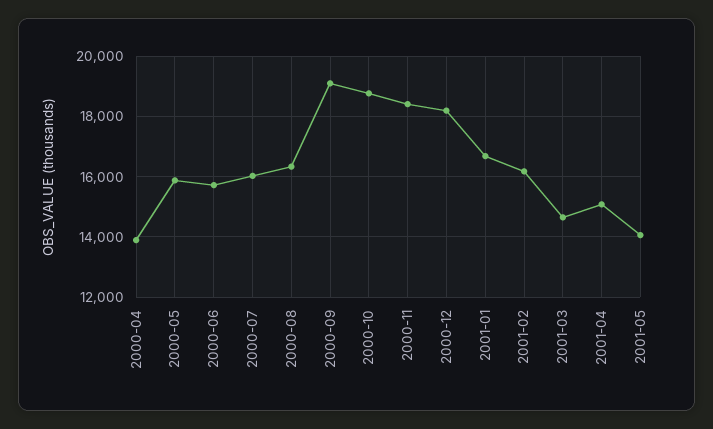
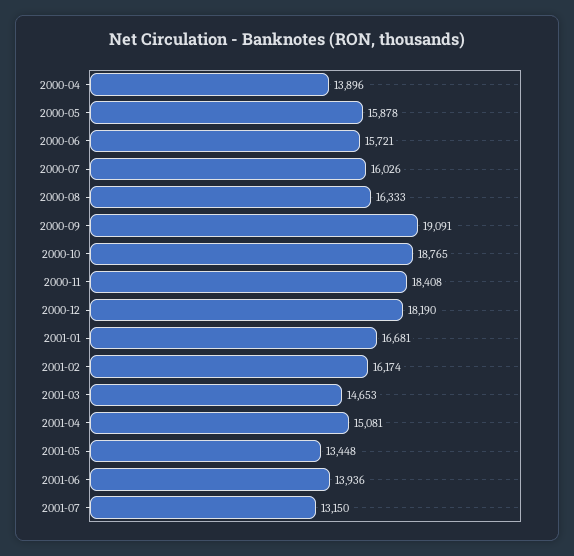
2001-05: 14000 -> 13448
2001-06: none -> 13936
2001-07: none -> 13150

